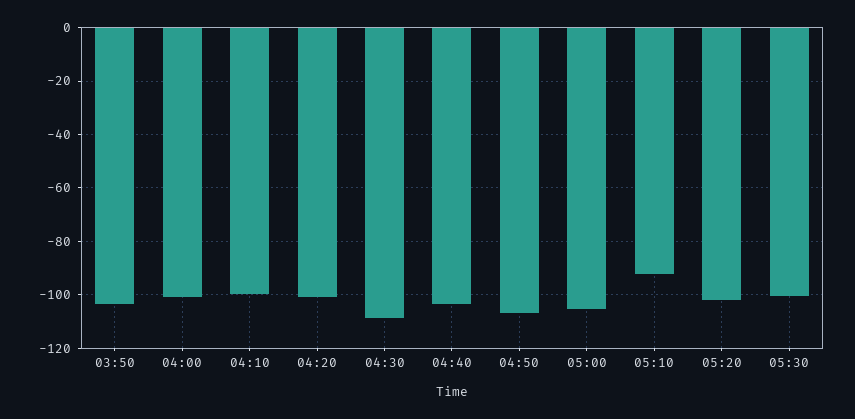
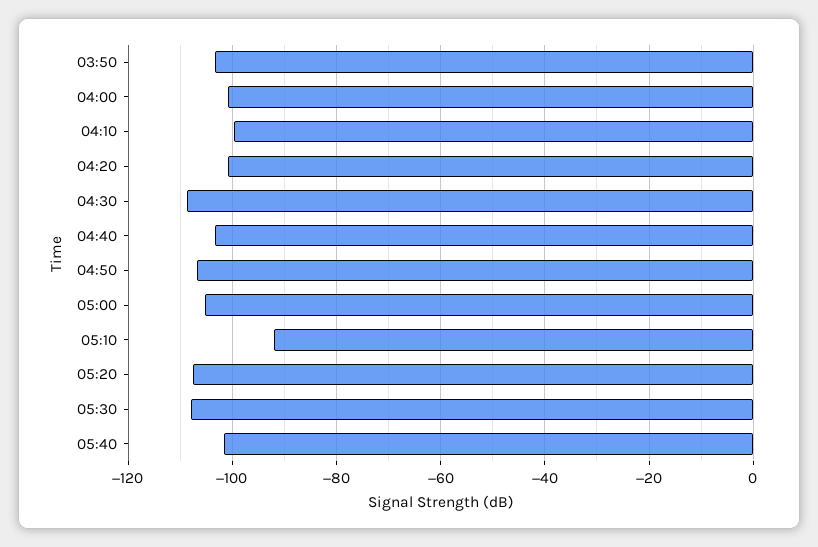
05:20: -102.5 -> -108
05:30: -100 -> -108
05:40: none -> -102

